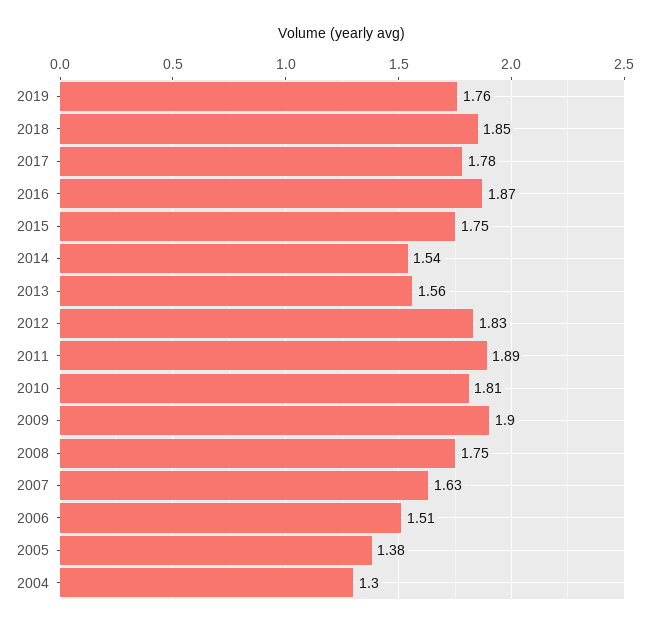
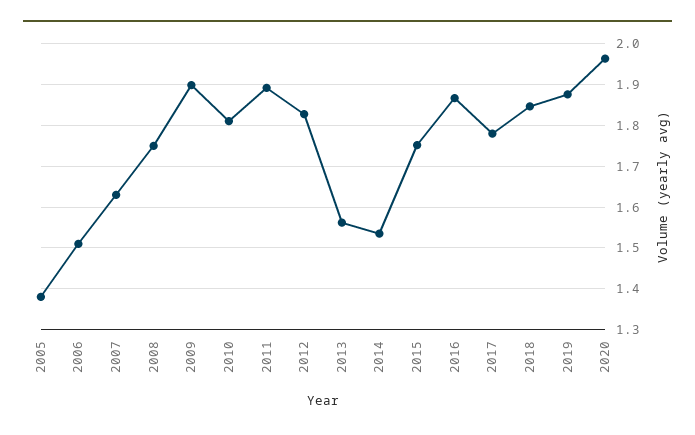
2019: 1.76 -> 1.88
2004: 1.3 -> none
2020: none -> 1.96

